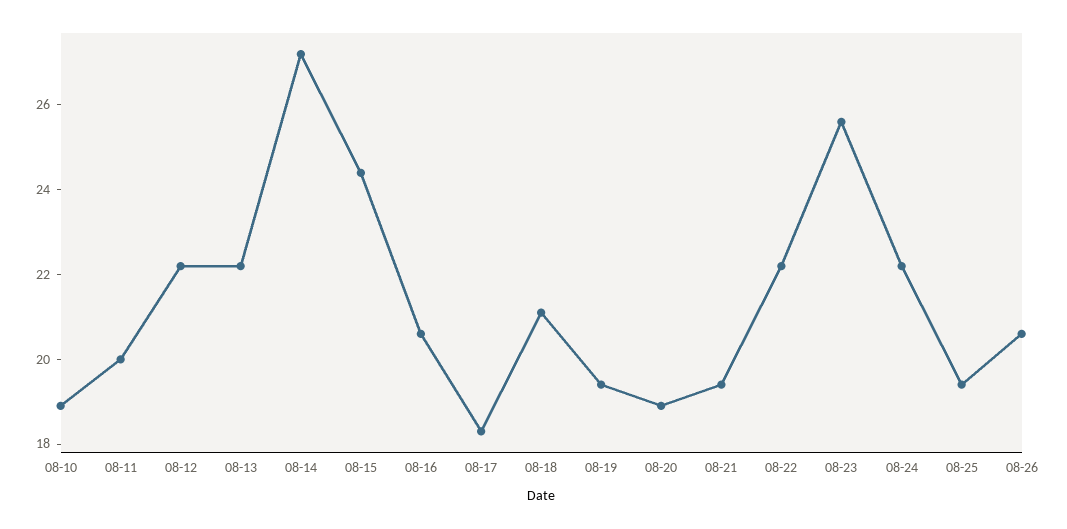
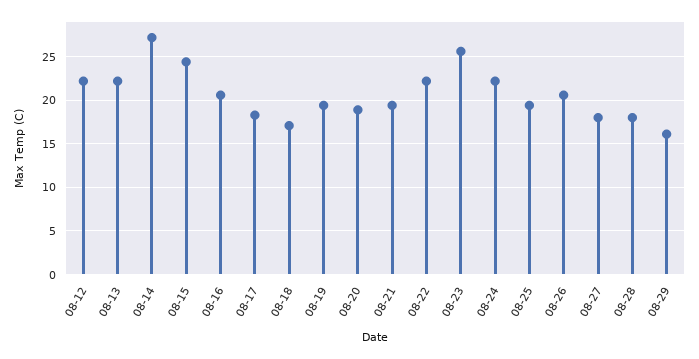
08-10: 19 -> none
08-11: 20 -> none
08-18: 21 -> 17
08-27: none -> 18
08-28: none -> 18
08-29: none -> 16

